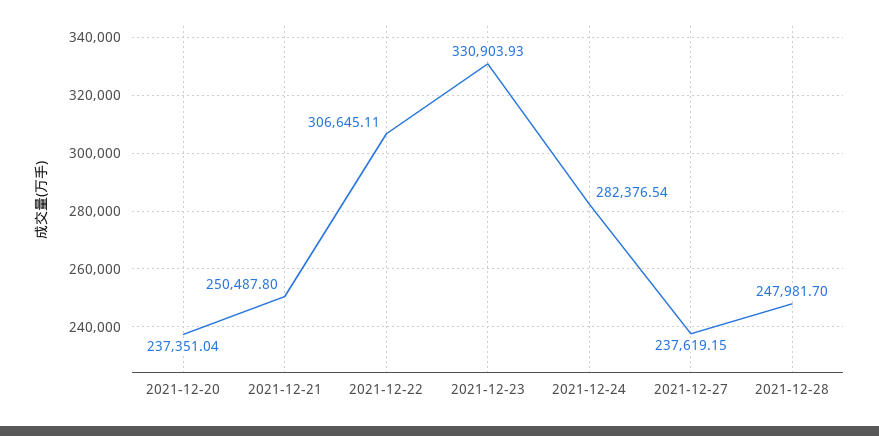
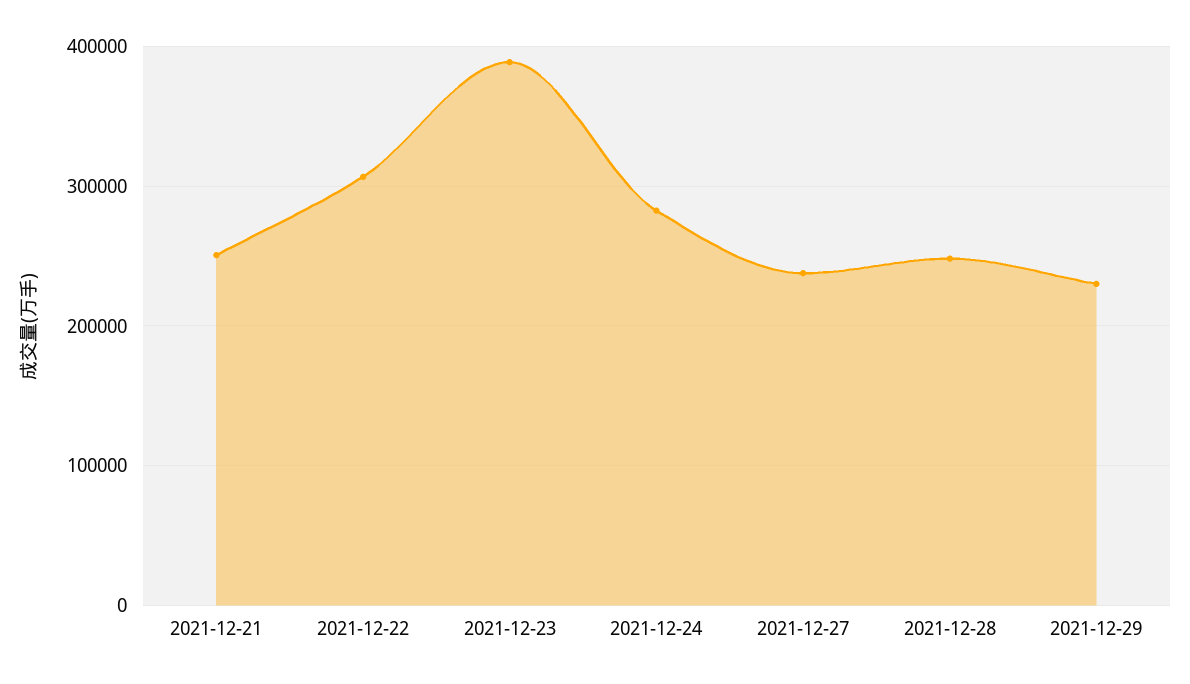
2021-12-20: 237351.04 -> none
2021-12-23: 330903.93 -> 390000
2021-12-29: none -> 230000

